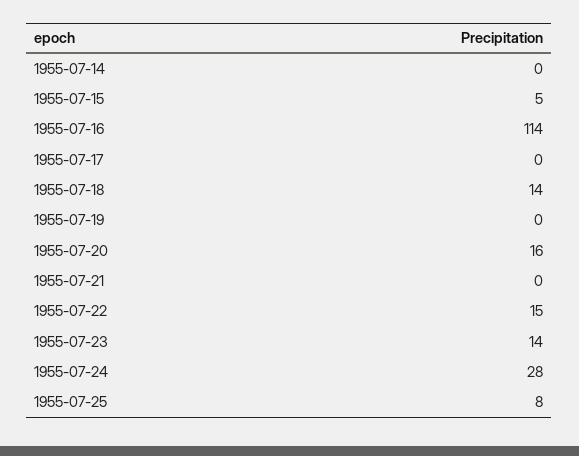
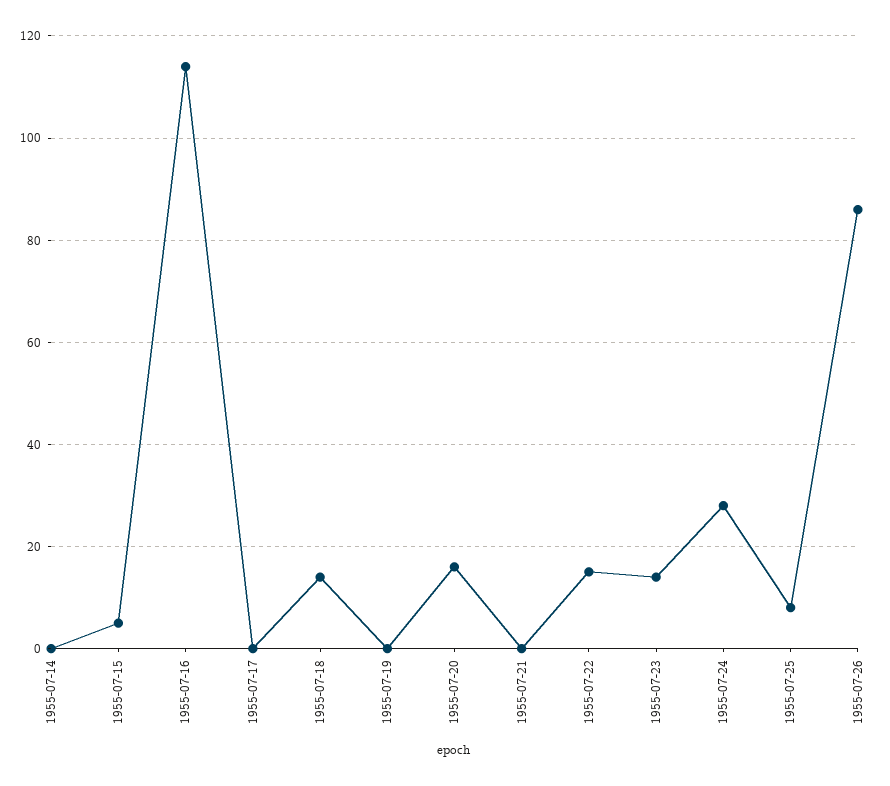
1955-07-26: none -> 85

